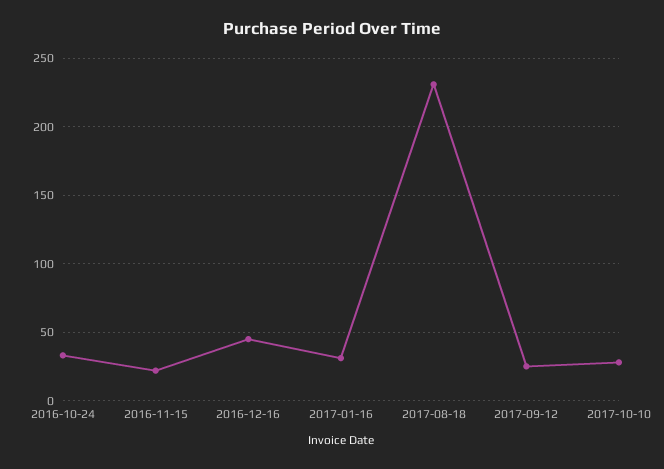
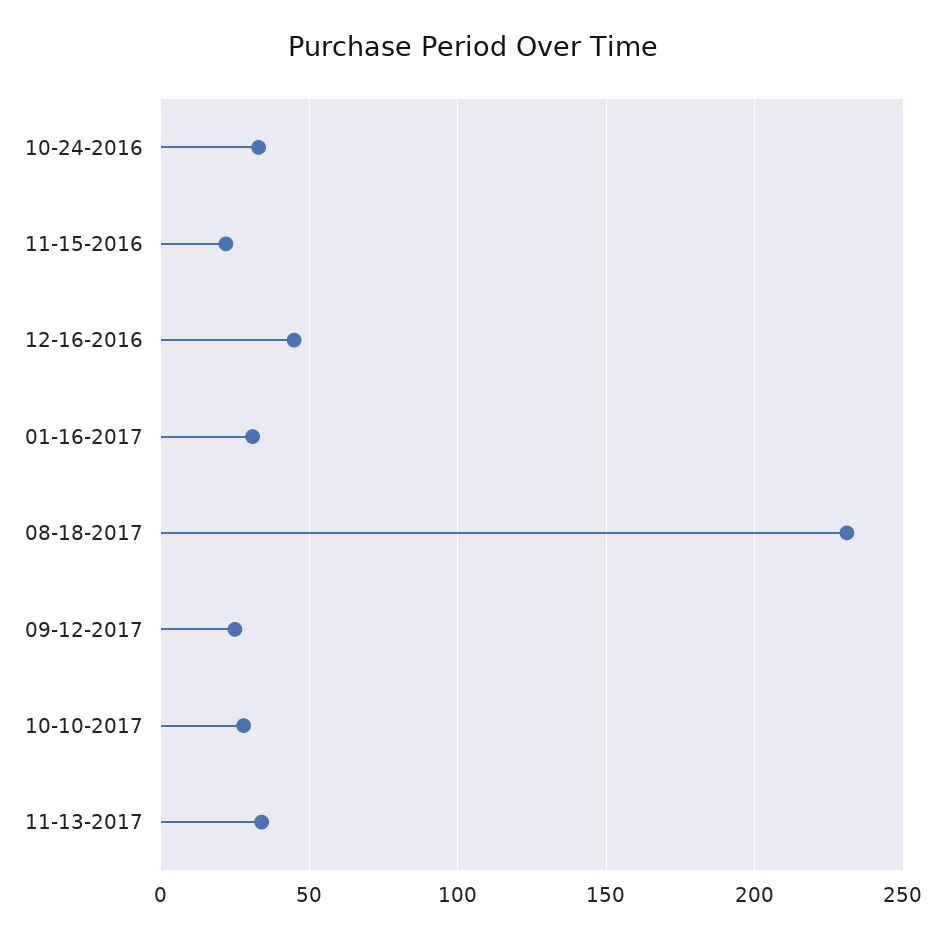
11-13-2017: none -> 35

